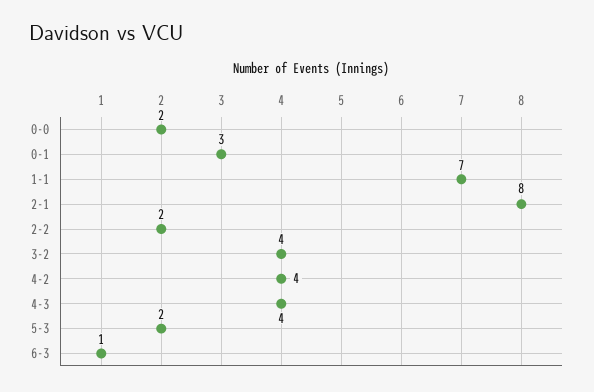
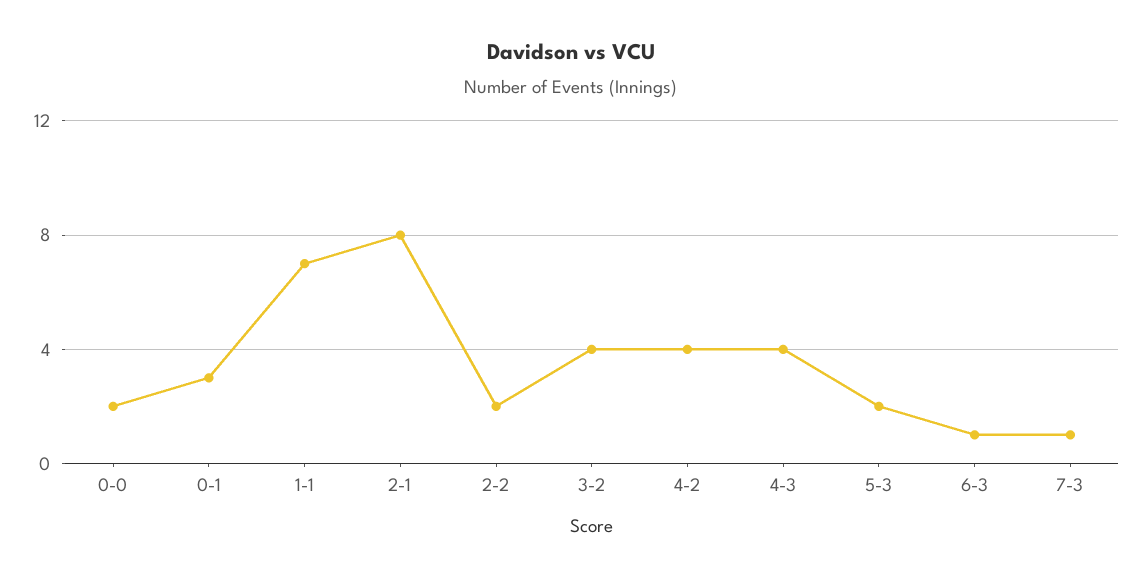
7-3: none -> 1

